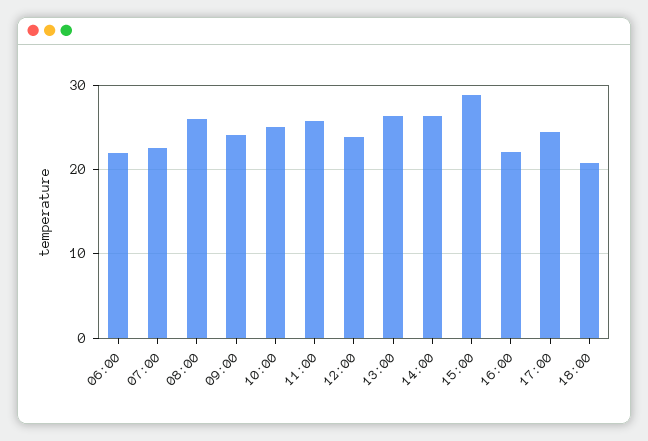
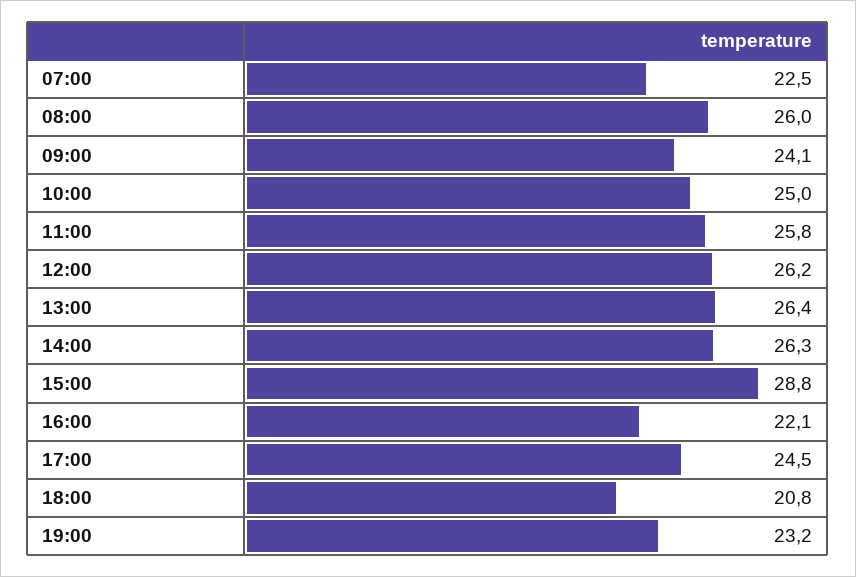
06:00: 22 -> none
12:00: 24 -> 26.2
19:00: none -> 23.2

